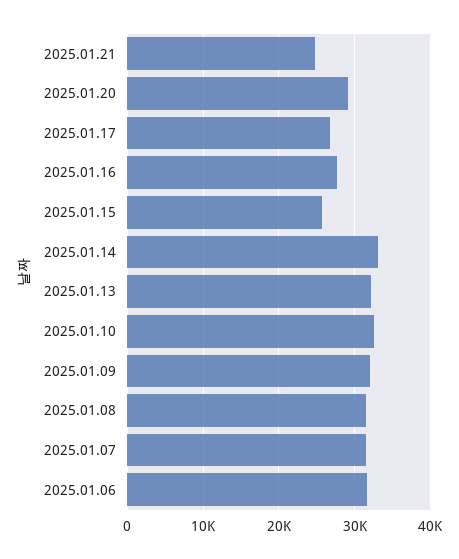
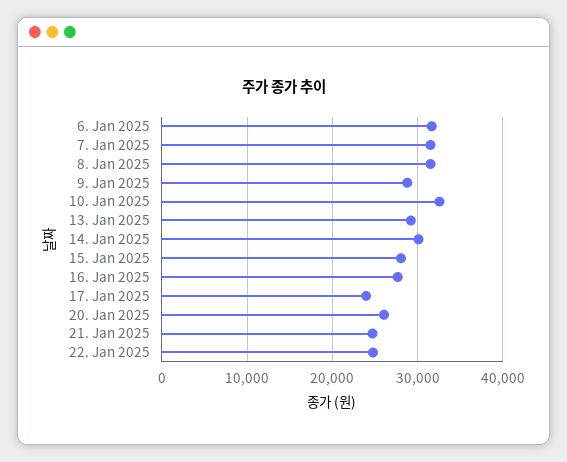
2025.01.20: 29000 -> 26000
2025.01.17: 27000 -> 24000
2025.01.15: 26000 -> 28000
2025.01.14: 33000 -> 30000
2025.01.13: 32000 -> 29000
2025.01.09: 32000 -> 29000
22. Jan 2025: none -> 25000

